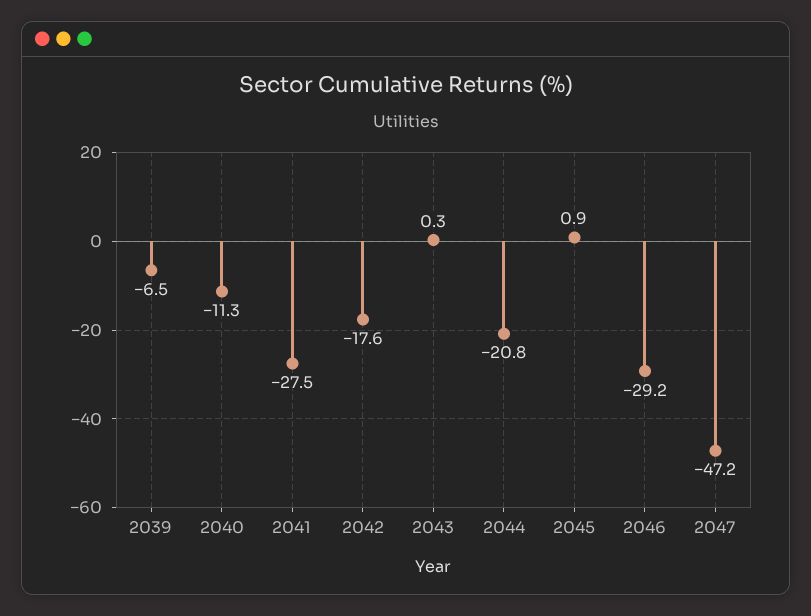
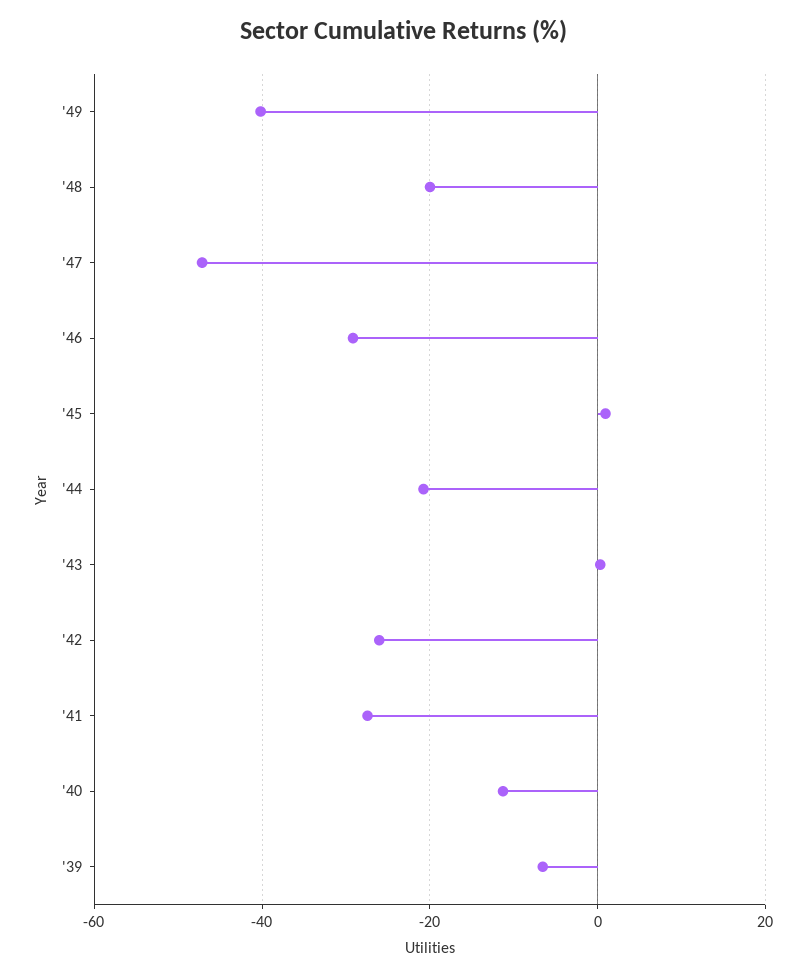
2042: -17.6 -> -26
'49: none -> -40
'48: none -> -20

